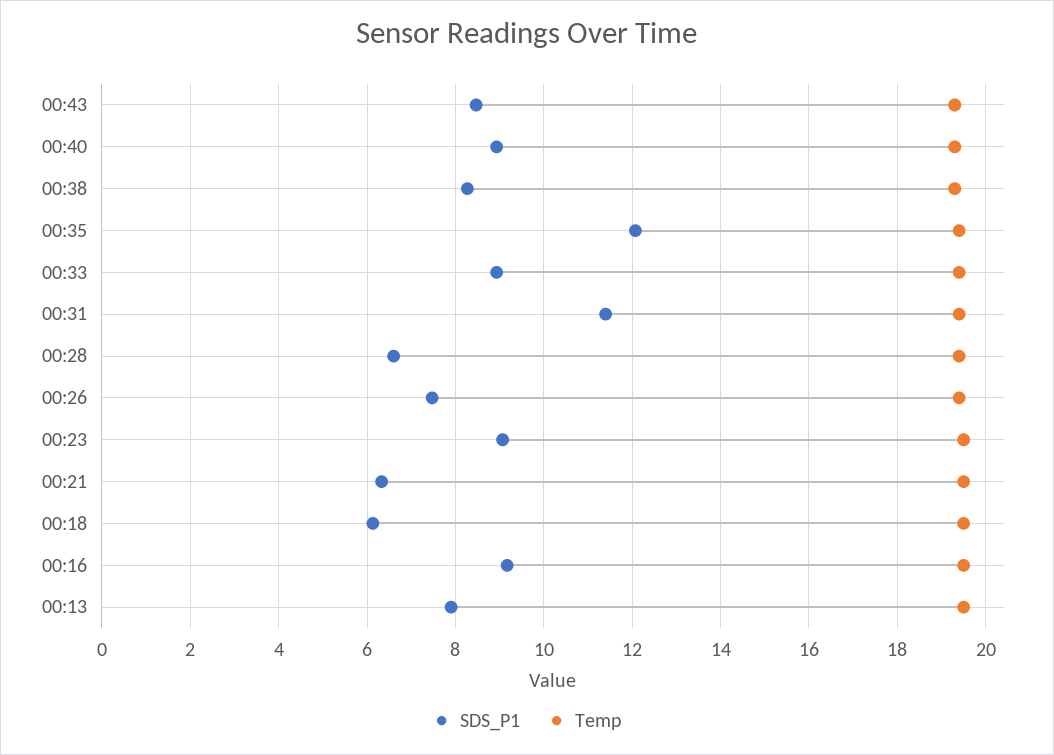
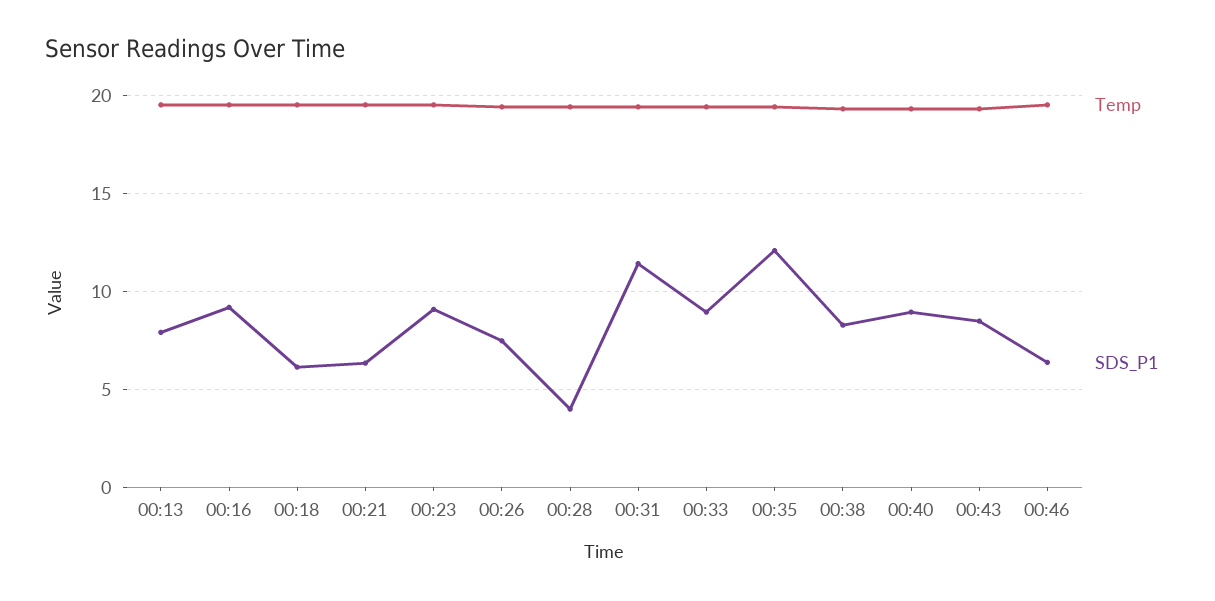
SDS_P1, 00:28: 6.6 -> 4
Temp, 00:46: none -> 19.5
SDS_P1, 00:46: none -> 6.5

